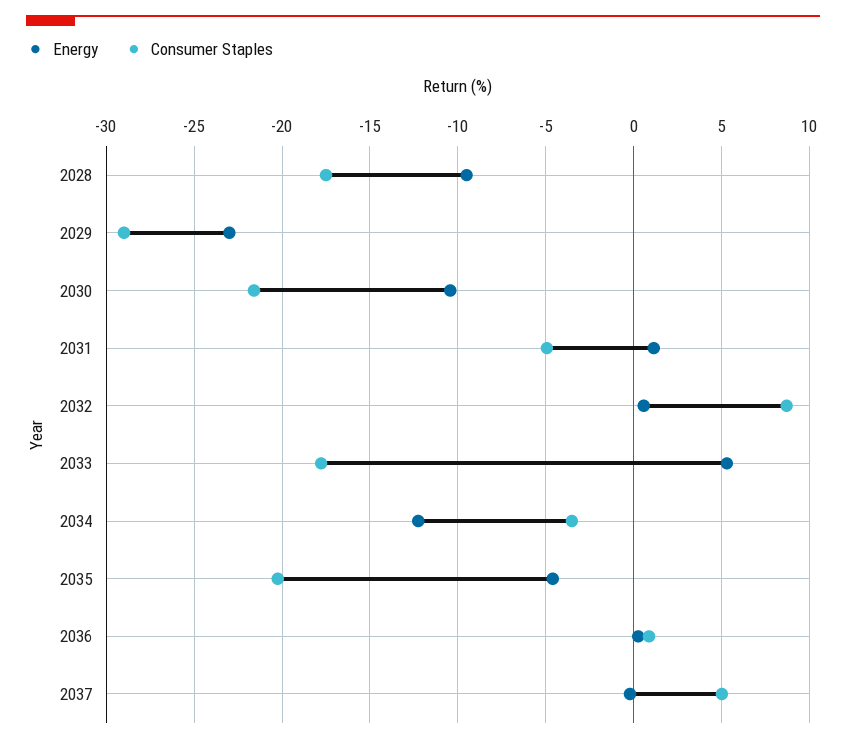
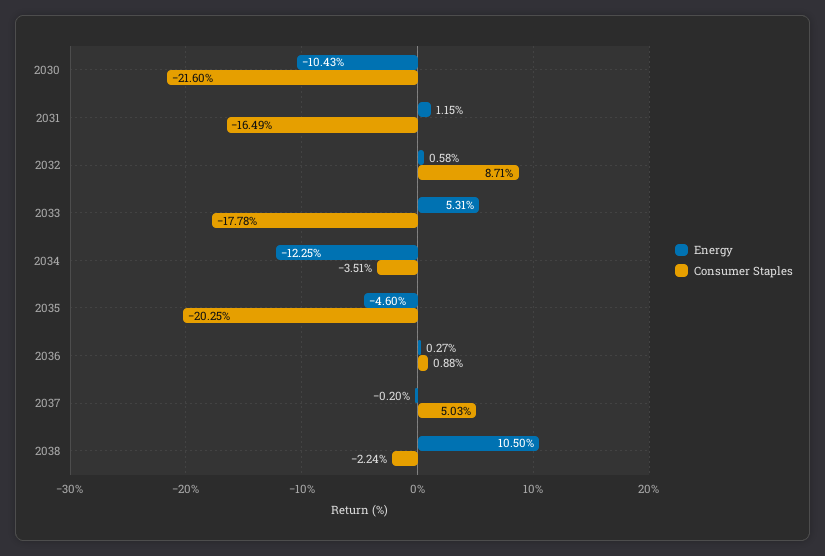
Energy, 2028: -9.5 -> none
Consumer Staples, 2028: -17.5 -> none
Energy, 2029: -23 -> none
Consumer Staples, 2029: -29 -> none
Consumer Staples, 2031: -5 -> -16.49
Energy, 2038: none -> 10.5
Consumer Staples, 2038: none -> -2.24

